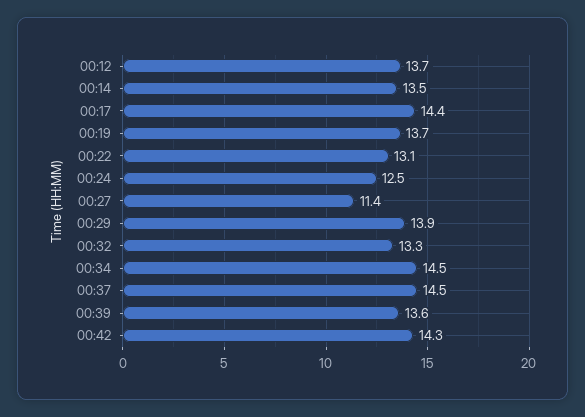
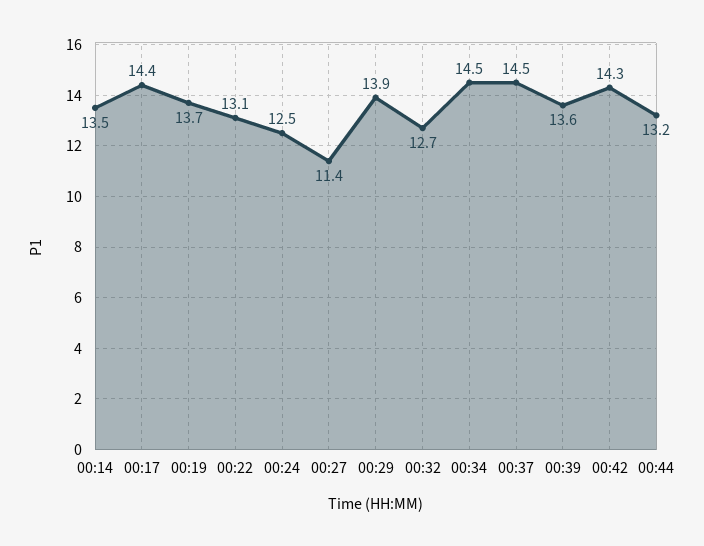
00:12: 13.7 -> none
00:32: 13.3 -> 12.7
00:44: none -> 13.2

